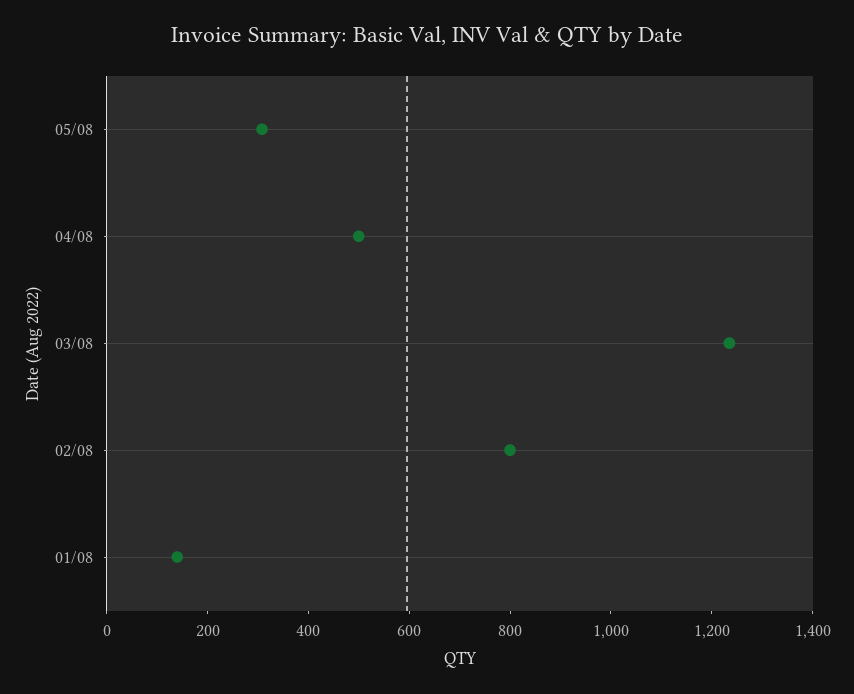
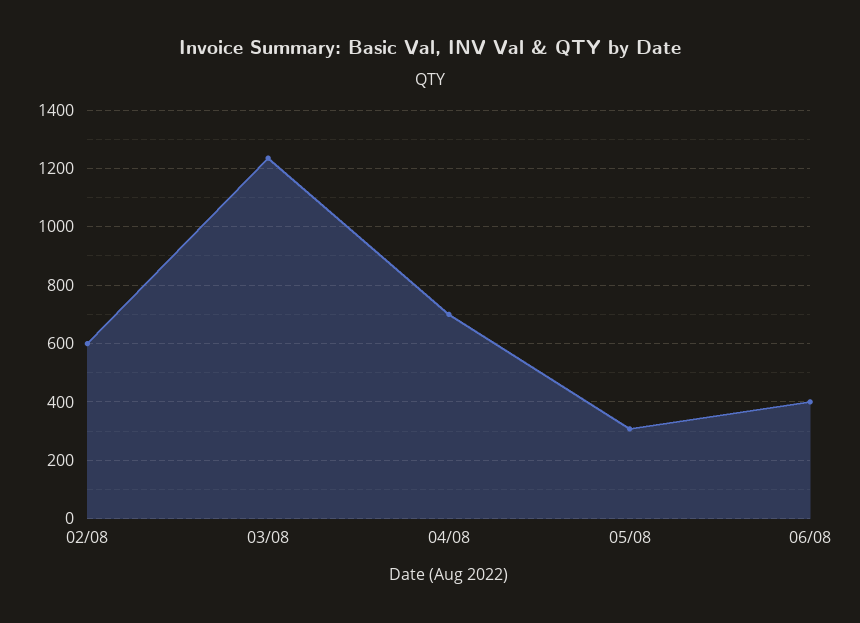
04/08: 500 -> 700
02/08: 800 -> 600
01/08: 150 -> none
06/08: none -> 400

